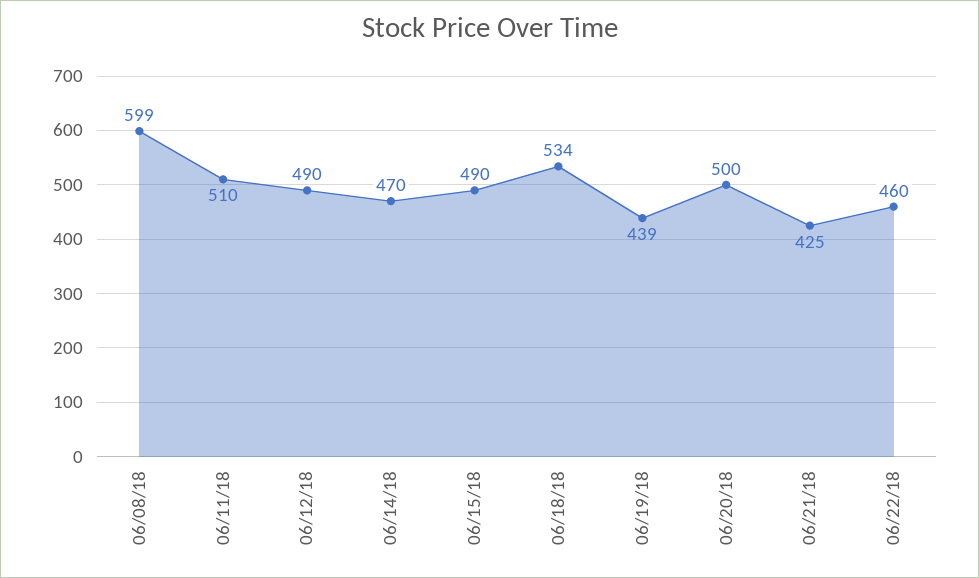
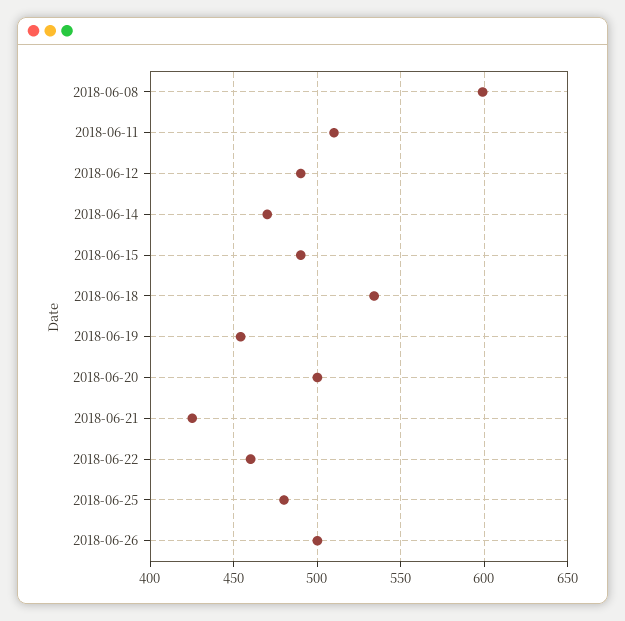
06/19/18: 439 -> 455
2018-06-25: none -> 480
2018-06-26: none -> 500

